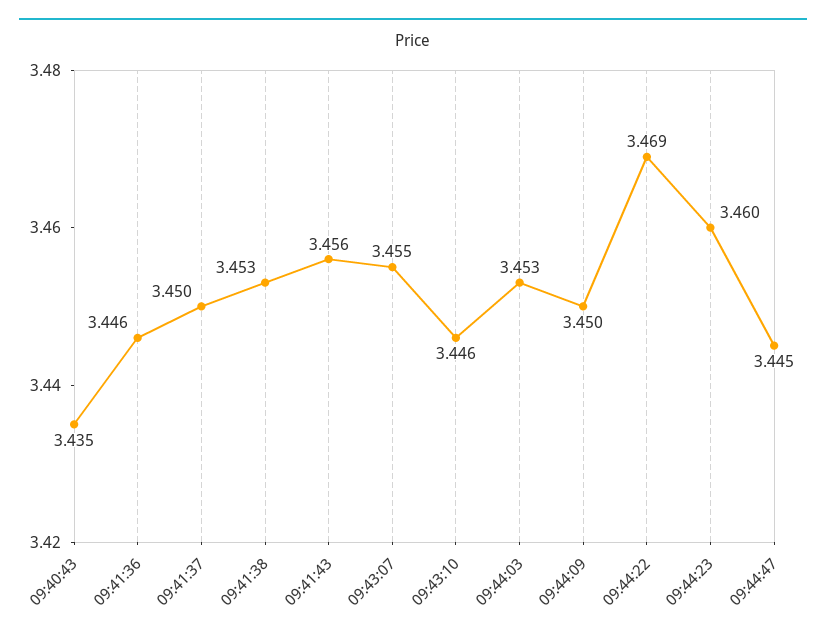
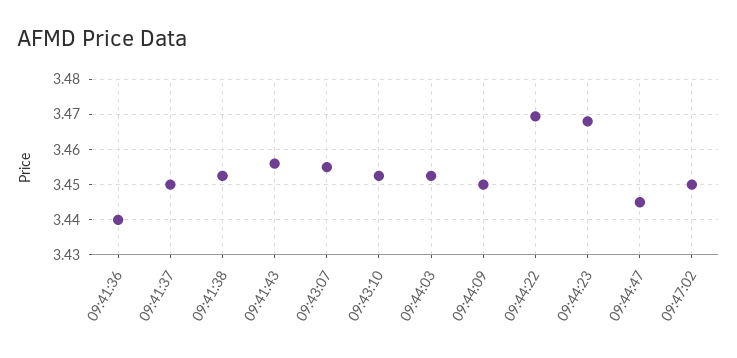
09:40:43: 3.435 -> none
09:41:36: 3.446 -> 3.44
09:43:10: 3.446 -> 3.452
09:44:23: 3.46 -> 3.468
09:47:02: none -> 3.45

